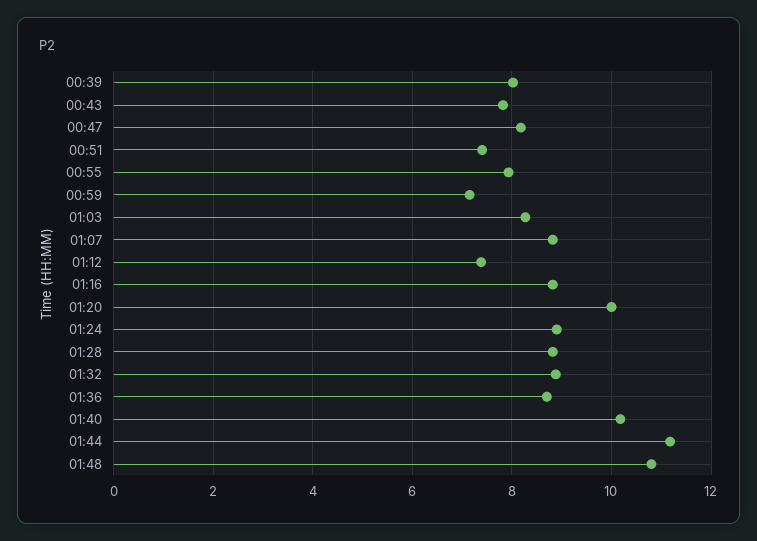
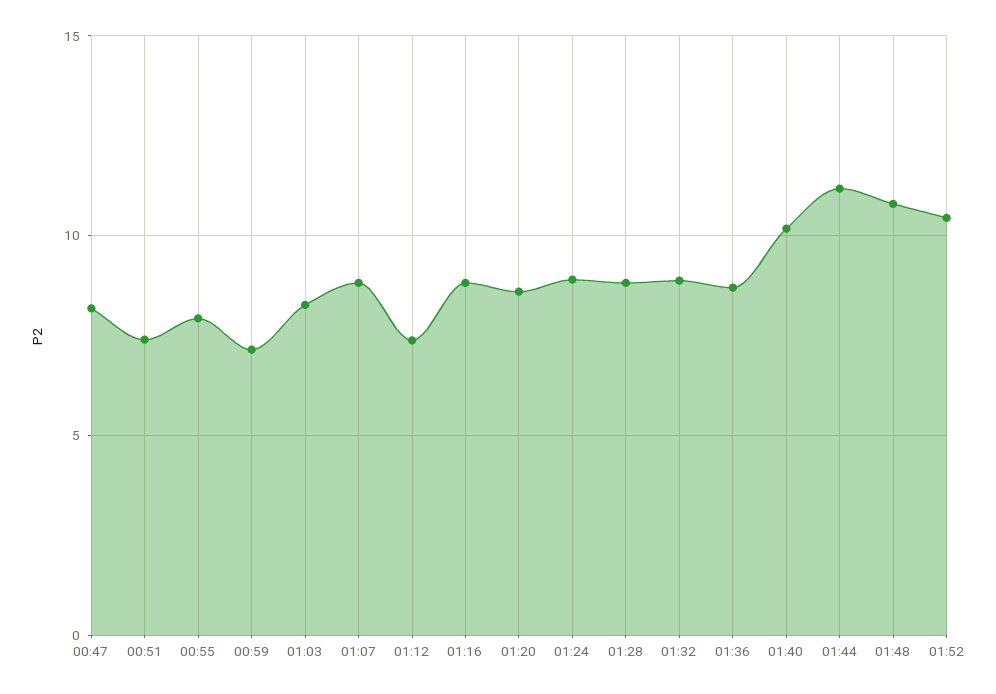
00:39: 8 -> none
00:43: 7.8 -> none
01:20: 10 -> 8.5
01:52: none -> 10.5

